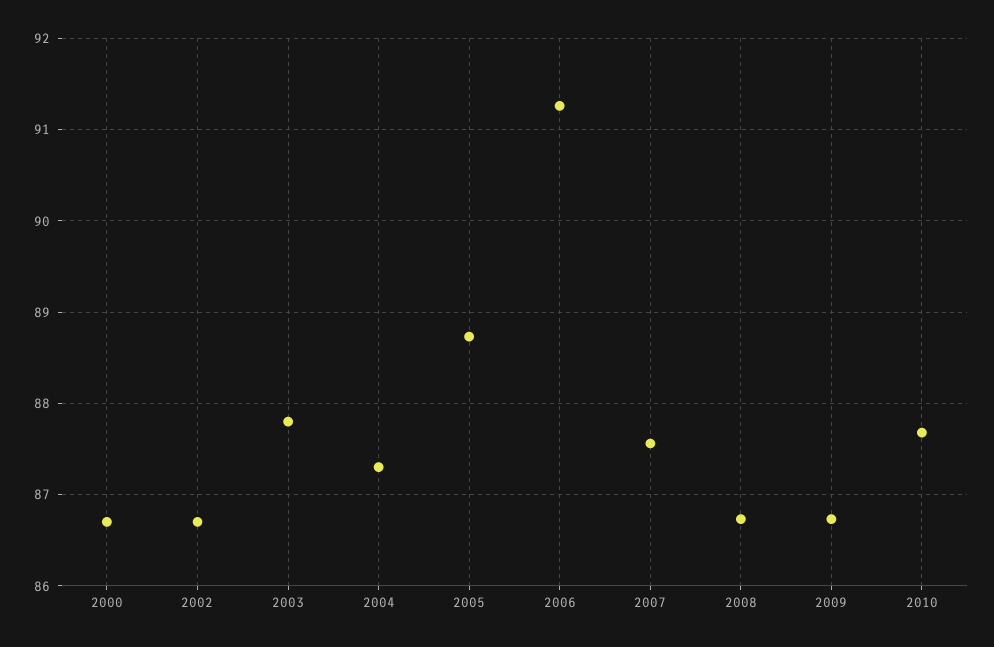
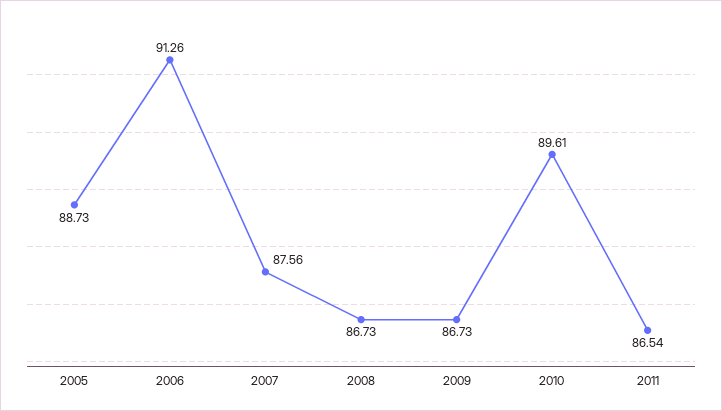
2000: 86.7 -> none
2002: 86.7 -> none
2003: 87.8 -> none
2004: 87.3 -> none
2010: 87.7 -> 89.61
2011: none -> 86.54

